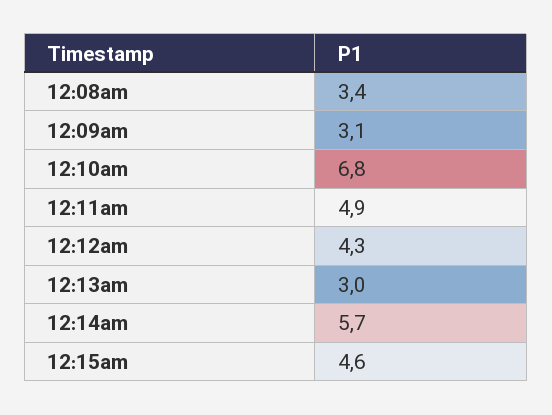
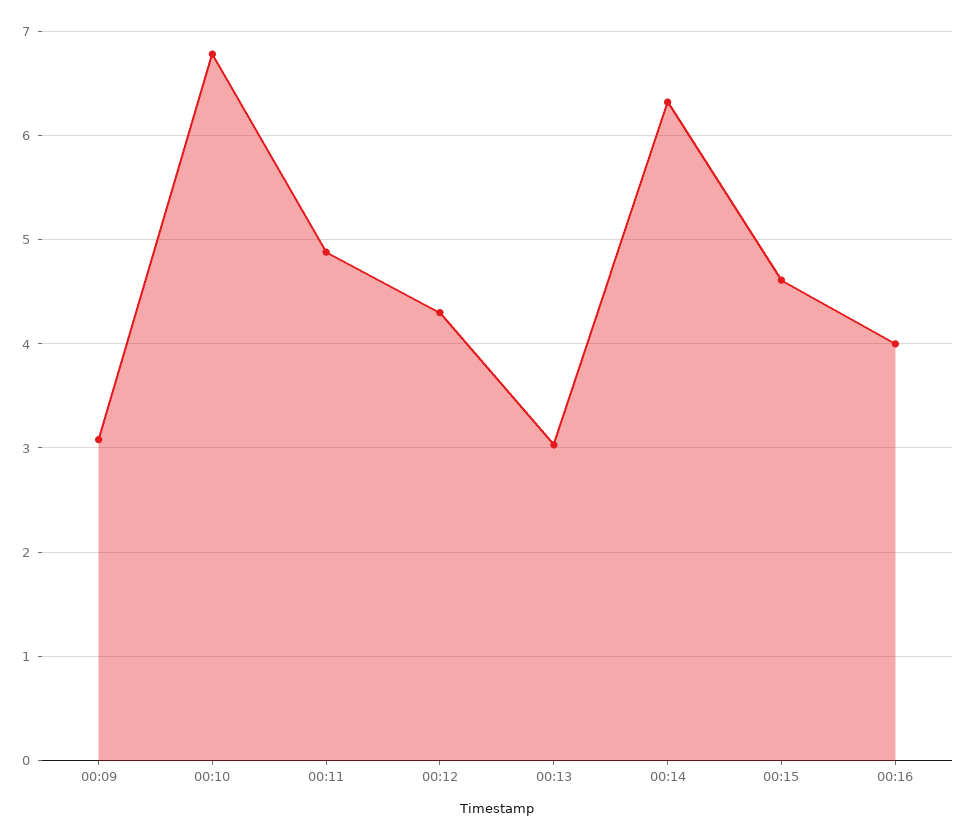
12:08am: 3.4 -> none
12:14am: 5.7 -> 6.3
00:16: none -> 4

